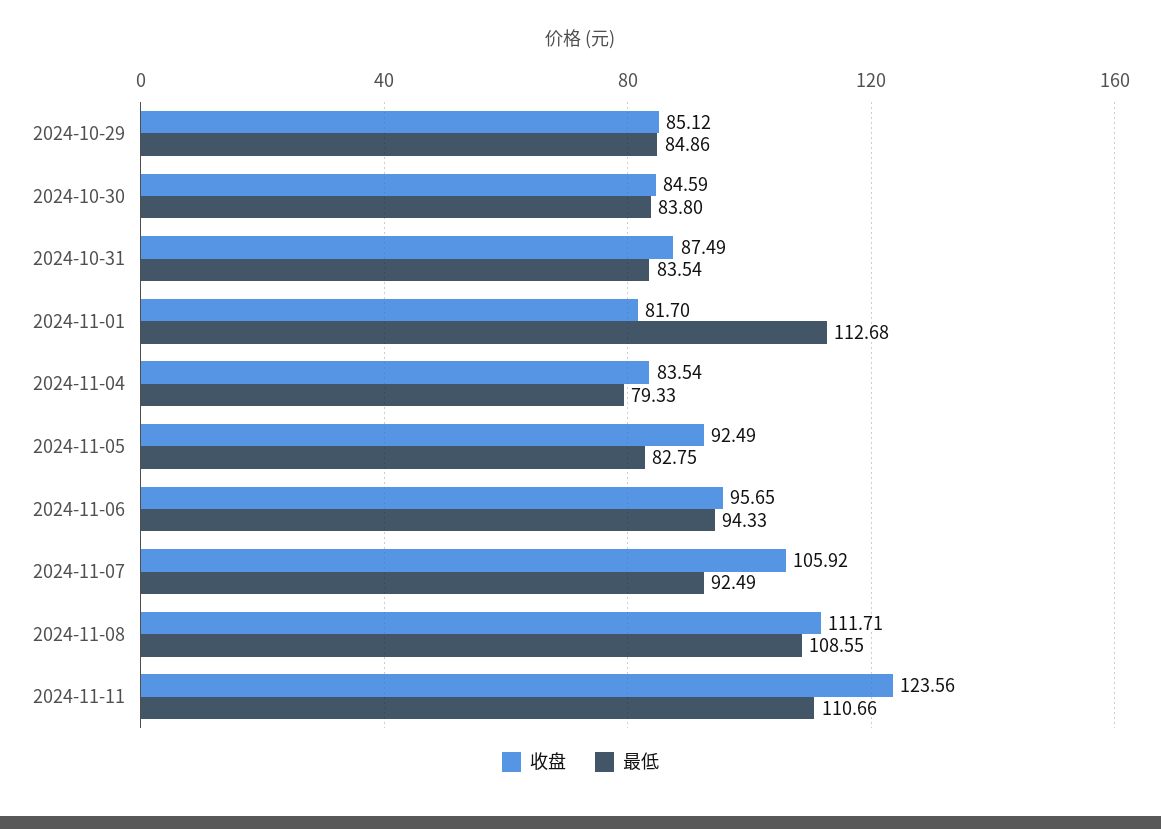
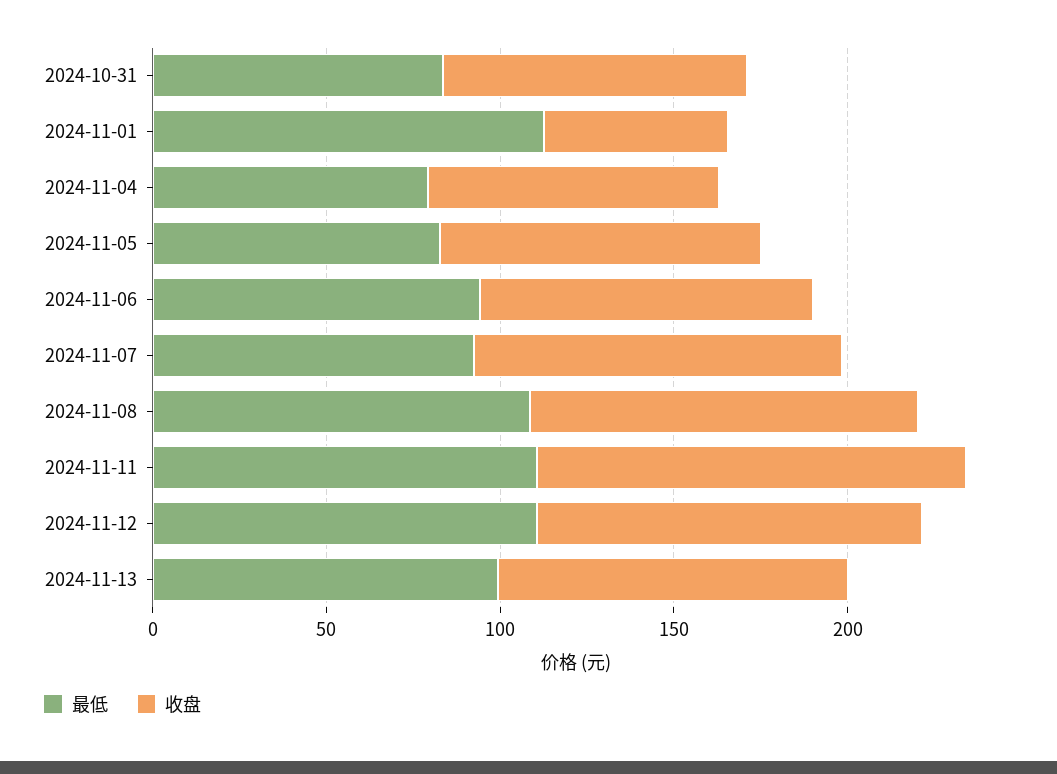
收盘, 2024-10-29: 85.12 -> none
最低, 2024-10-29: 84.86 -> none
收盘, 2024-10-30: 84.59 -> none
最低, 2024-10-30: 83.8 -> none
收盘, 2024-11-01: 81.7 -> 50
最低, 2024-11-12: none -> 110
收盘, 2024-11-12: none -> 110
最低, 2024-11-13: none -> 100
收盘, 2024-11-13: none -> 100

